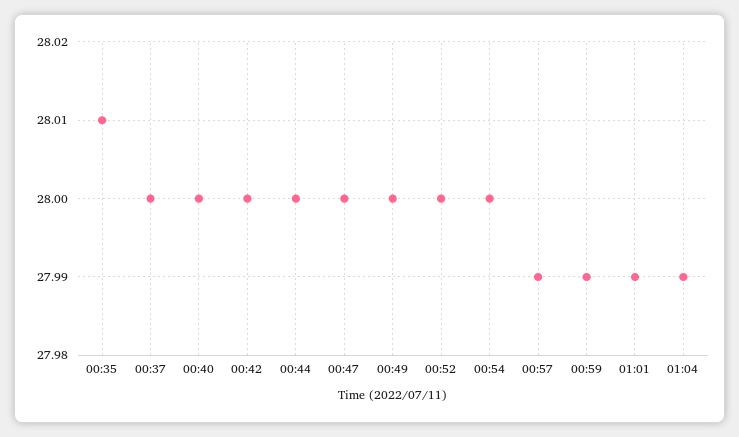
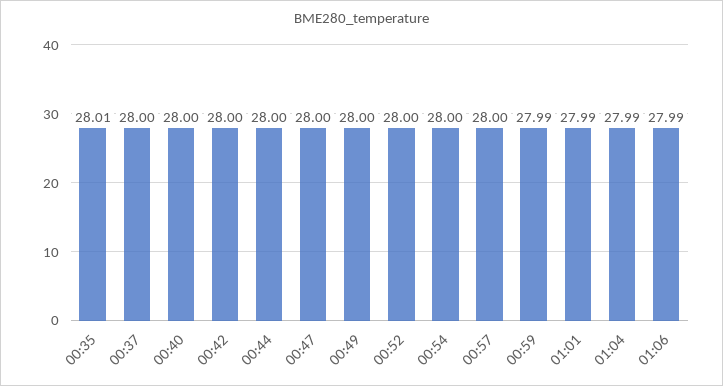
00:57: 27.99 -> 28
01:06: none -> 27.99

